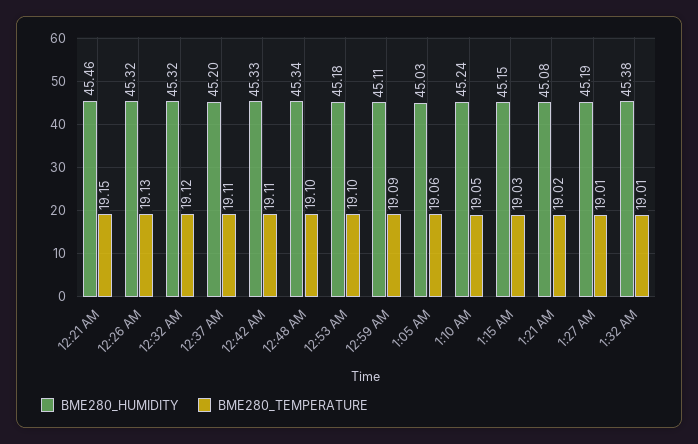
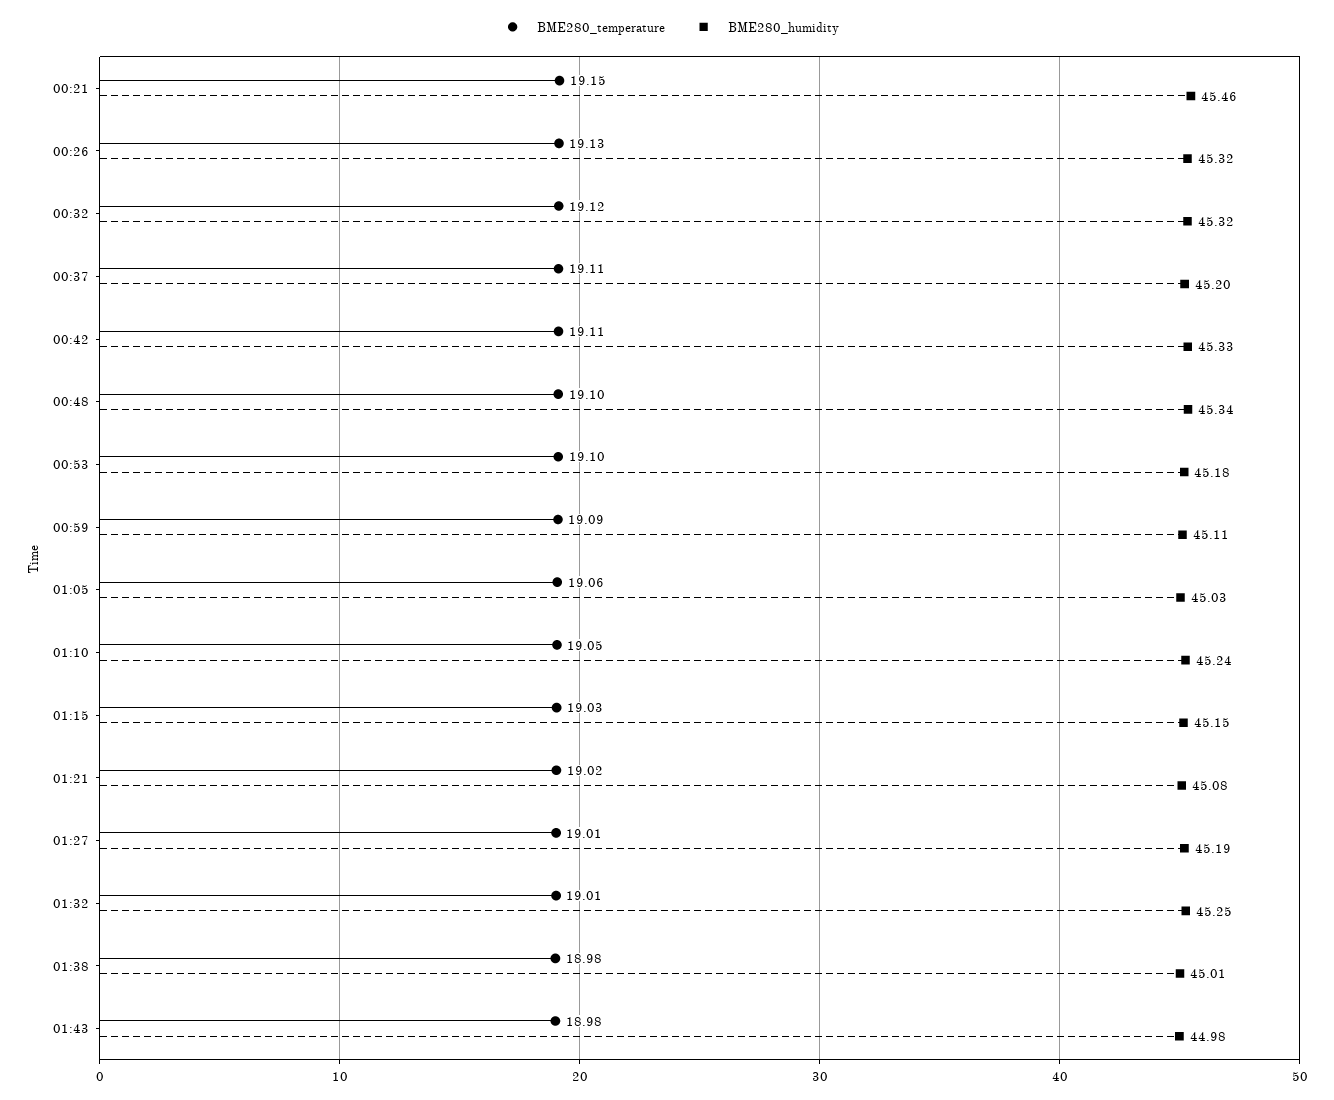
BME280_HUMIDITY, 1:32 AM: 45.38 -> 45.25
BME280_TEMPERATURE, 01:38: none -> 18.98
BME280_HUMIDITY, 01:38: none -> 45.01
BME280_TEMPERATURE, 01:43: none -> 18.98
BME280_HUMIDITY, 01:43: none -> 44.98

